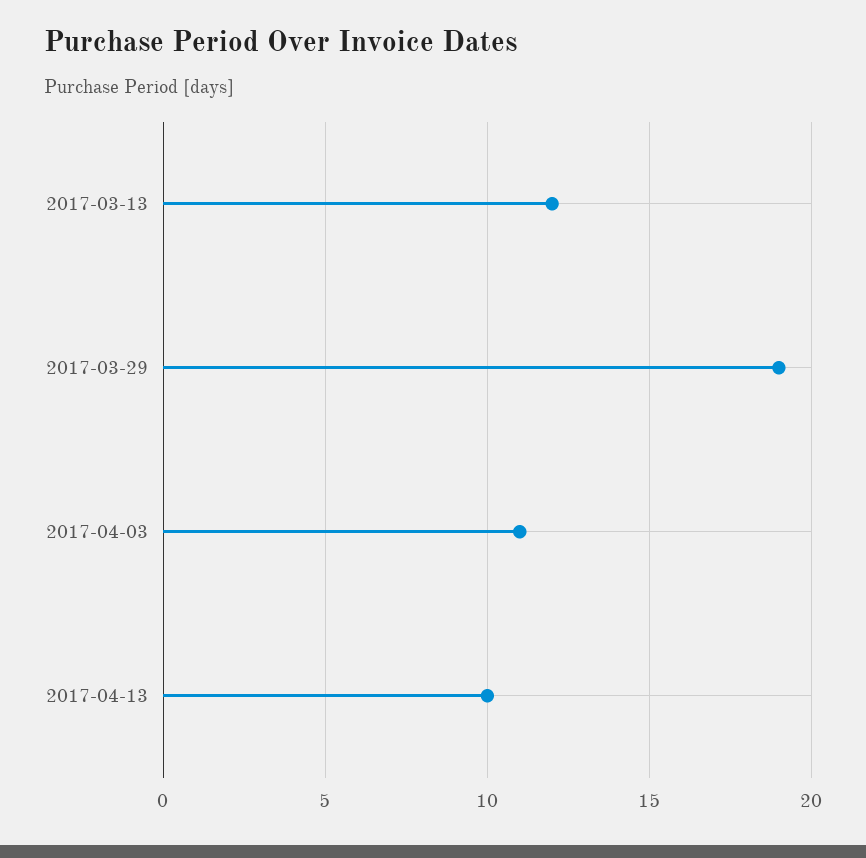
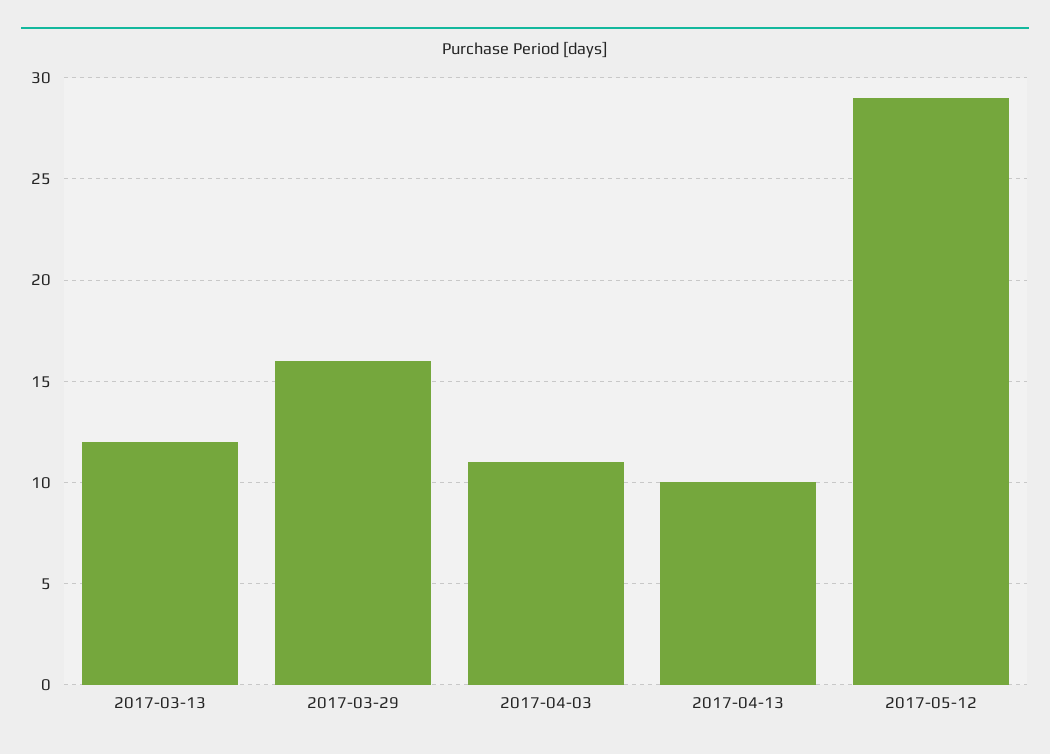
2017-03-29: 19 -> 16
2017-05-12: none -> 29

